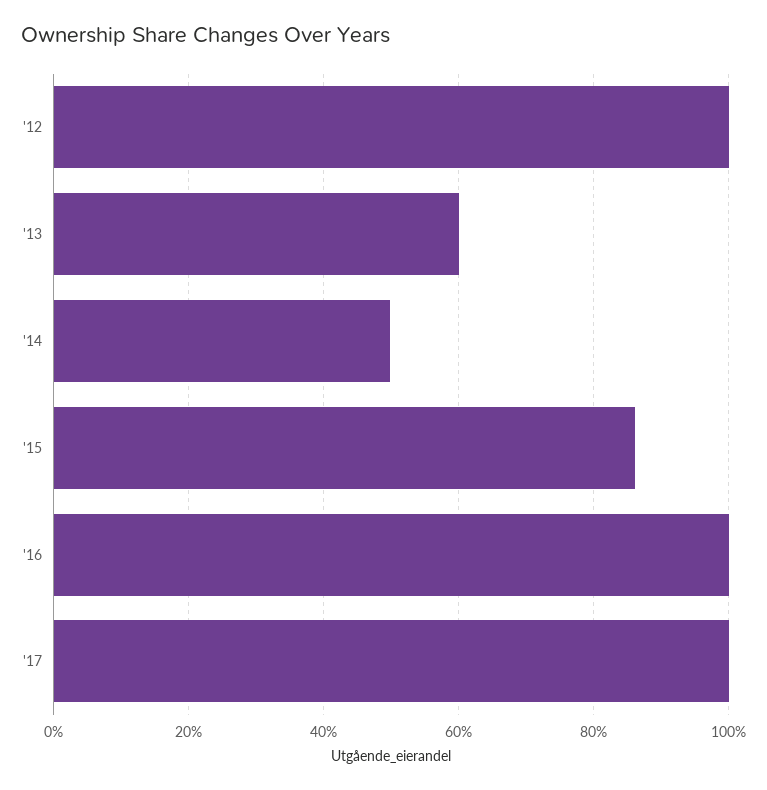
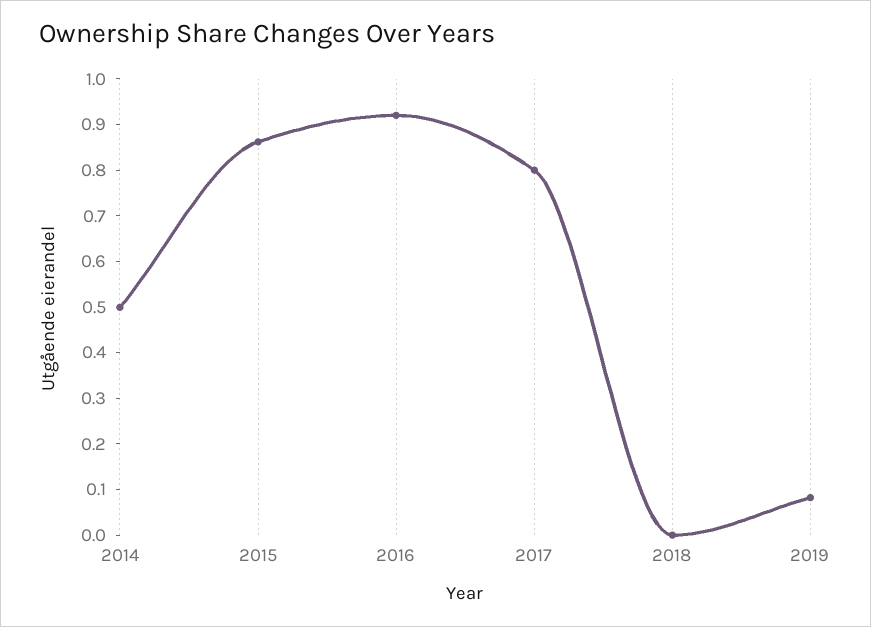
'12: 1 -> none
'13: 0.6 -> none
'16: 1 -> 0.92
'17: 1 -> 0.8
2018: none -> 0
2019: none -> 0.08

